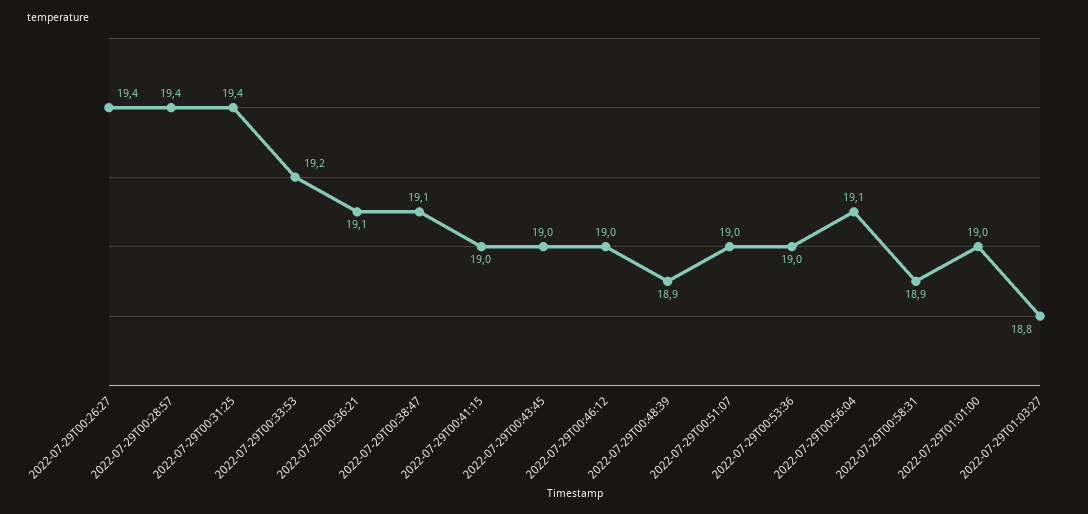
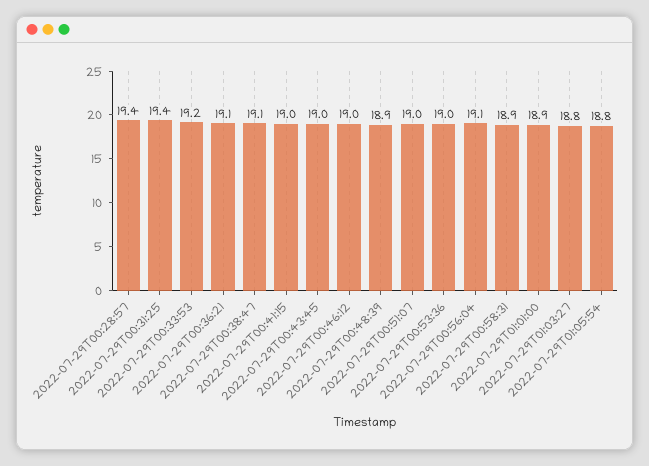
2022-07-29T00:26:27: 19.4 -> none
2022-07-29T01:01:00: 19 -> 18.9
2022-07-29T01:05:54: none -> 18.8

